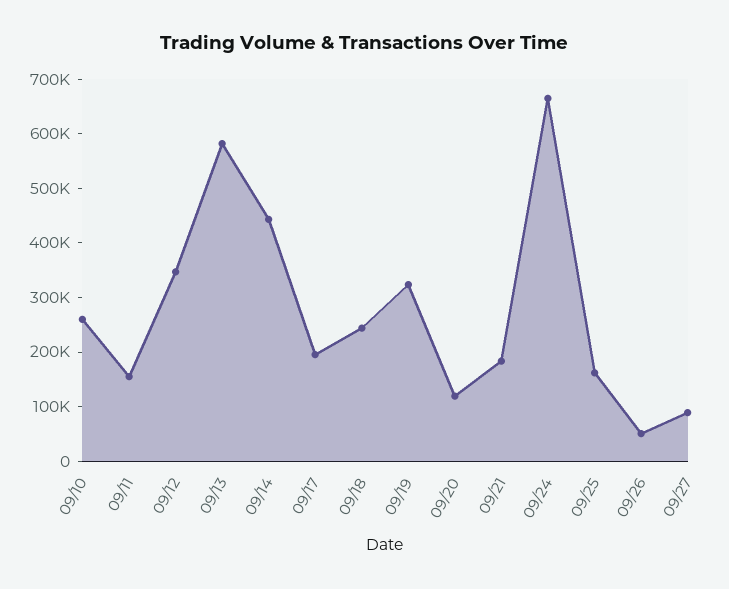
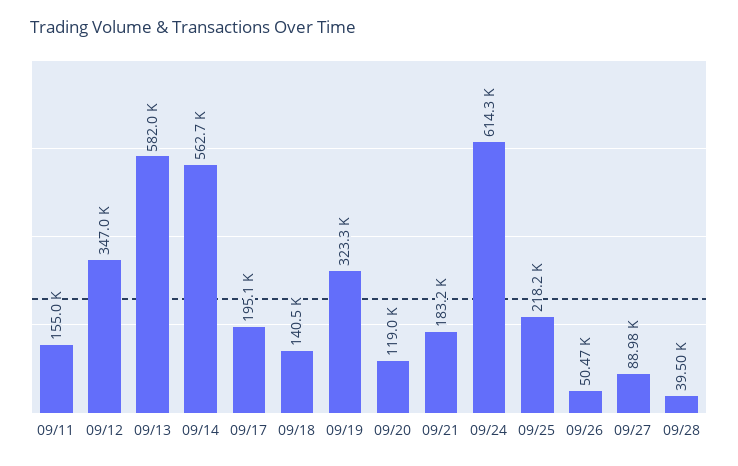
09/10: 260000 -> none
09/14: 440000 -> 562700
09/18: 240000 -> 140500
09/24: 660000 -> 614300
09/25: 160000 -> 218200
09/28: none -> 39500

